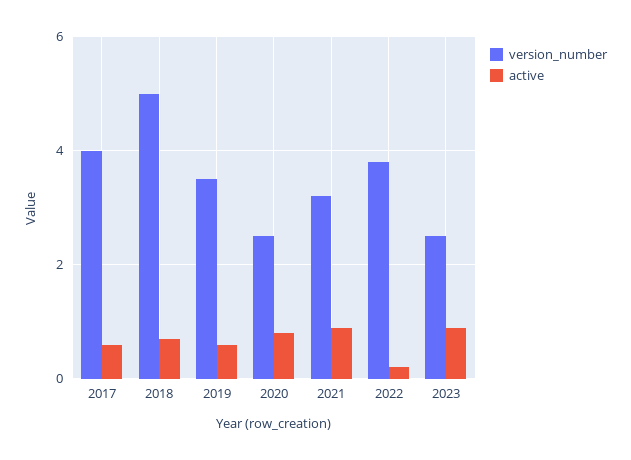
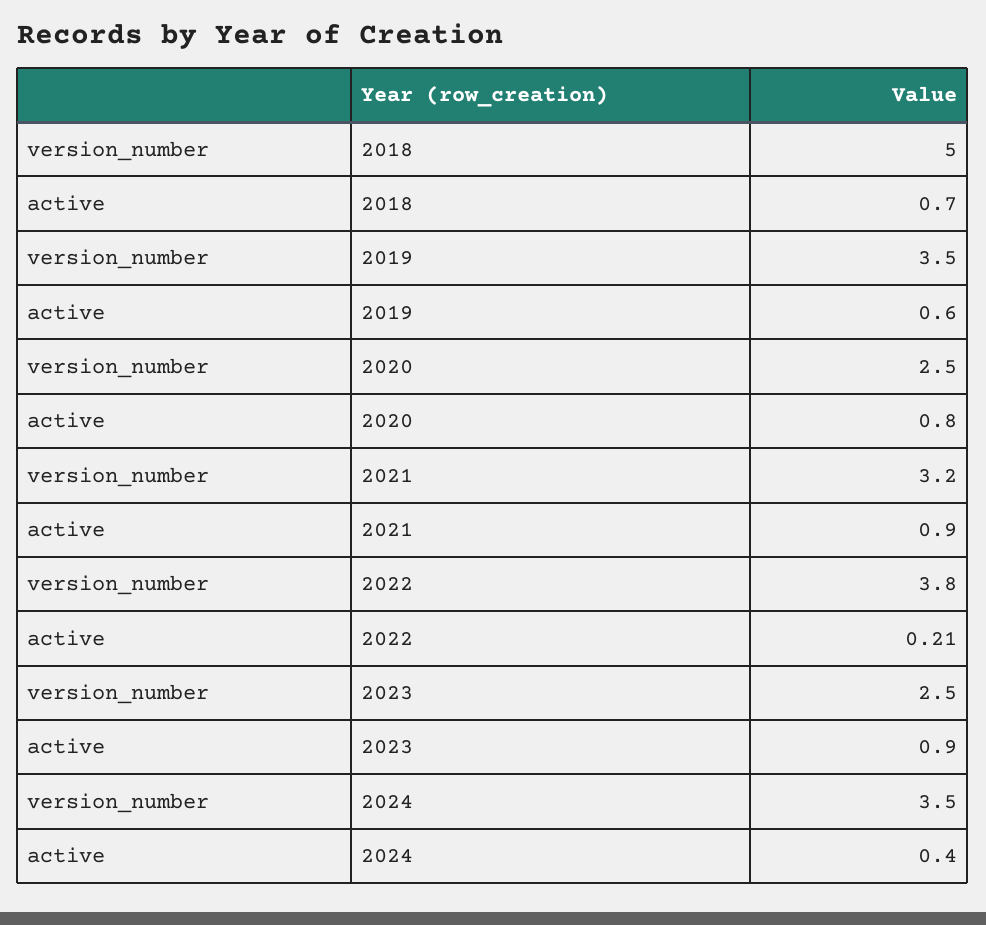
version_number, 2017: 4 -> none
active, 2017: 0.6 -> none
version_number, 2024: none -> 3.5
active, 2024: none -> 0.4

